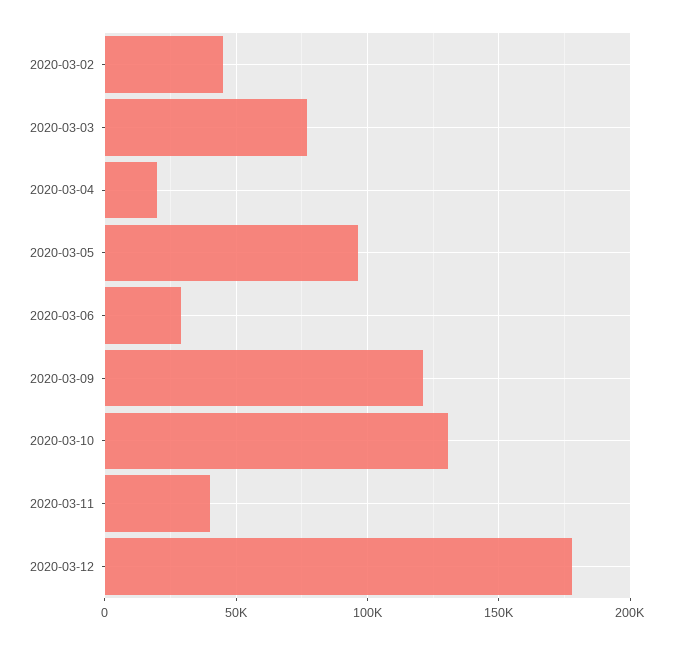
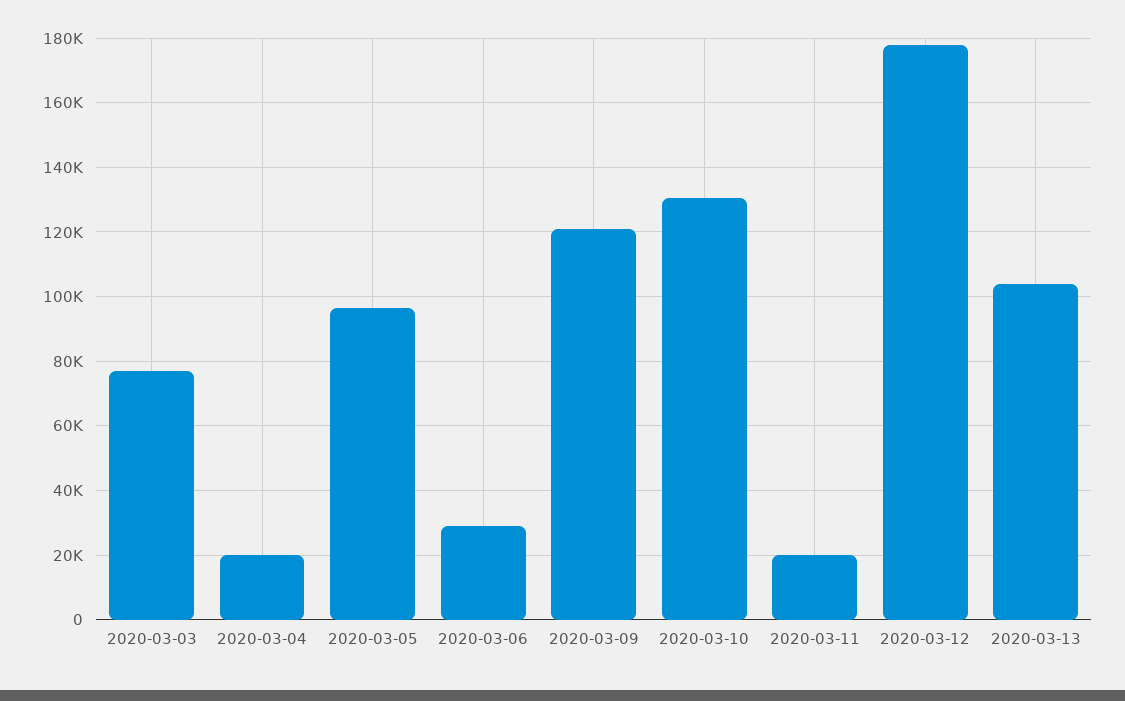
2020-03-02: 45000 -> none
2020-03-11: 40000 -> 20000
2020-03-13: none -> 104000

